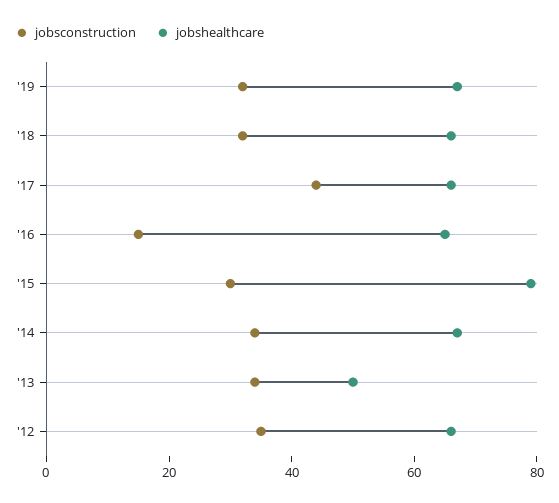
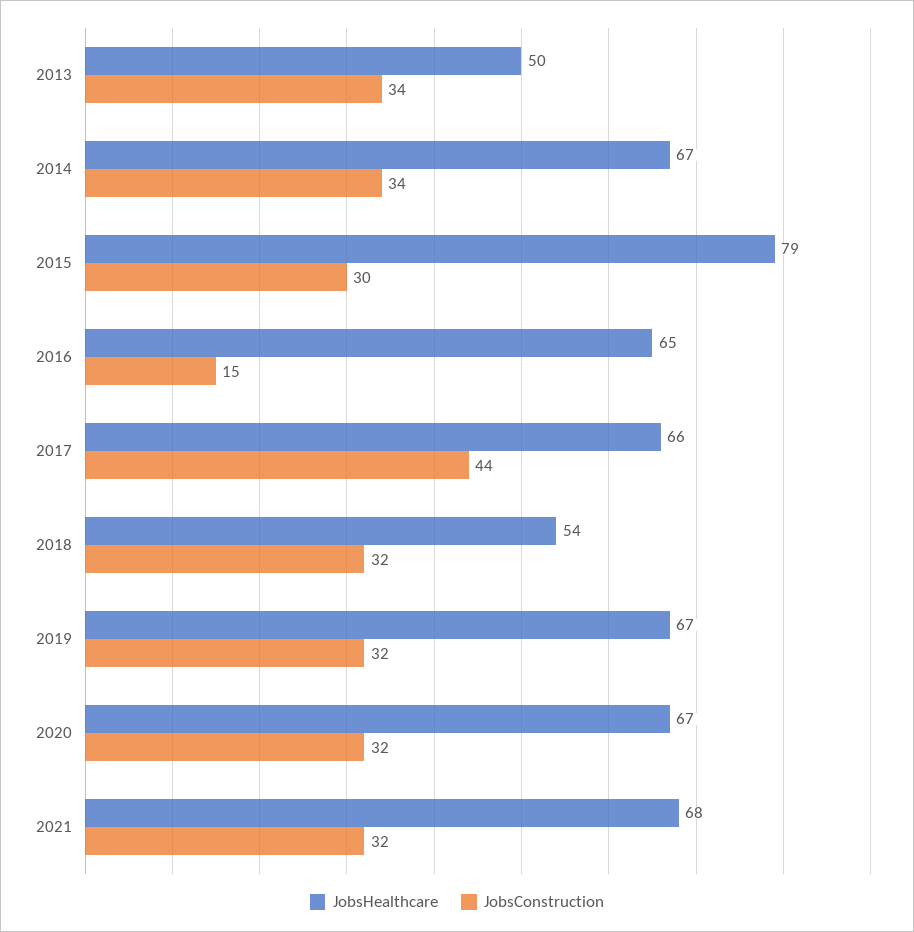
jobshealthcare, '18: 65 -> 54
jobsconstruction, '12: 35 -> none
jobshealthcare, '12: 65 -> none
jobshealthcare, 2020: none -> 67
jobsconstruction, 2020: none -> 32
jobshealthcare, 2021: none -> 68
jobsconstruction, 2021: none -> 32

